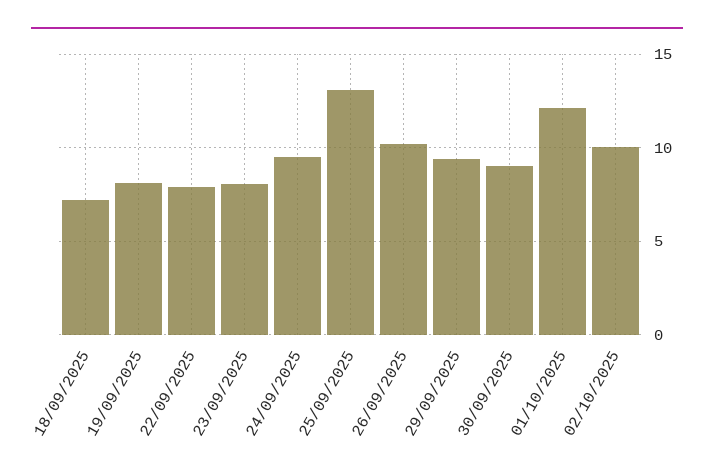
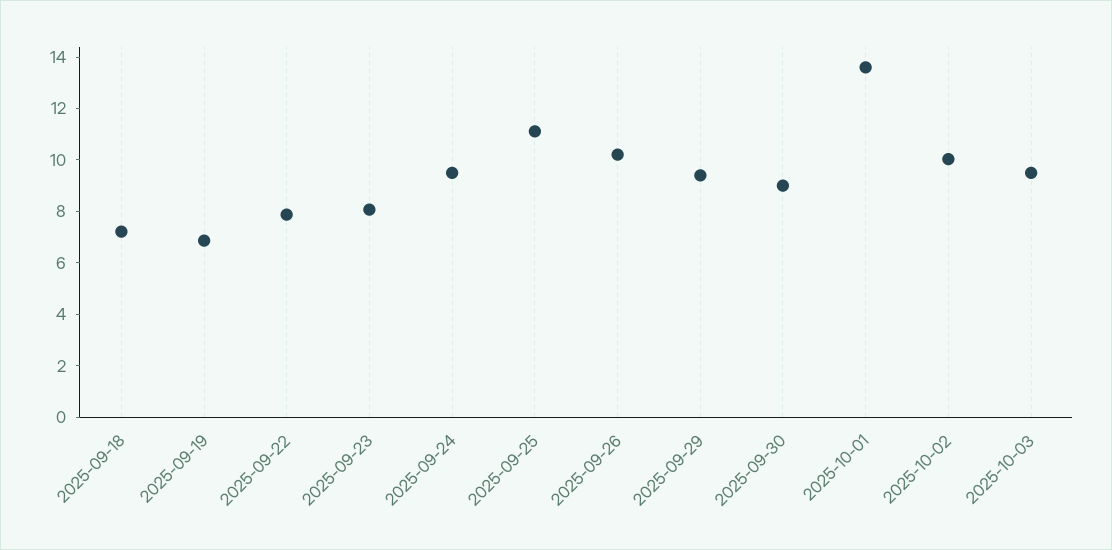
19/09/2025: 8 -> 7
25/09/2025: 13 -> 11
01/10/2025: 12 -> 13.5
2025-10-03: none -> 9.5

